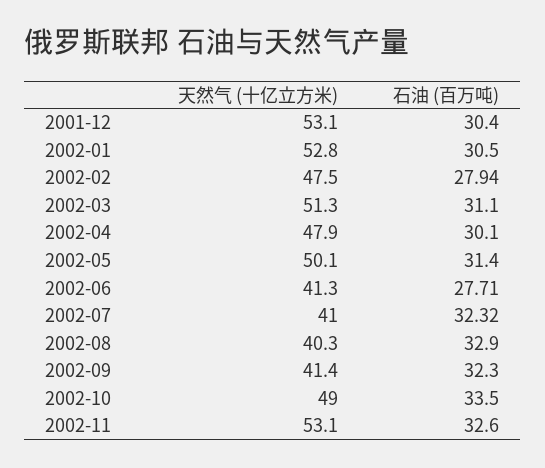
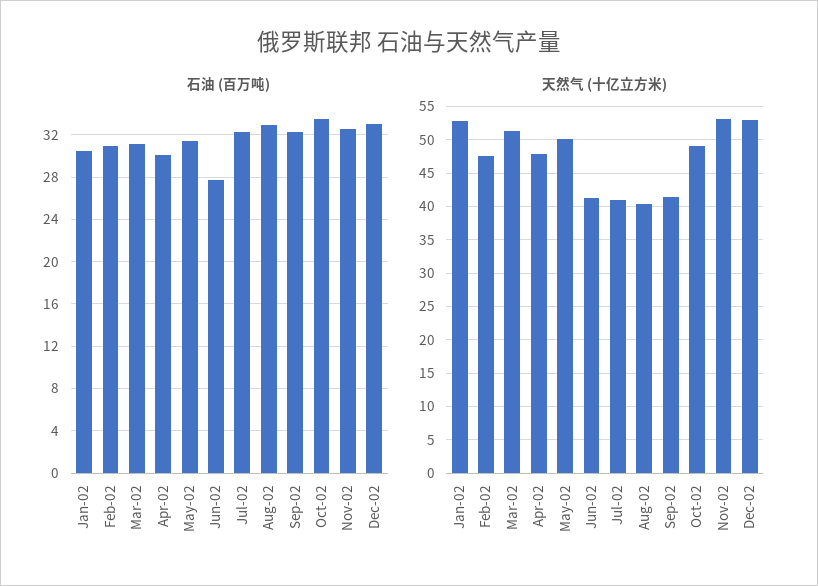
天然气 (十亿立方米), 2001-12: 53.1 -> none
石油 (百万吨), 2001-12: 30.4 -> none
石油 (百万吨), 2002-02: 27.94 -> 31
石油 (百万吨), Dec-02: none -> 33
天然气 (十亿立方米), Dec-02: none -> 53

